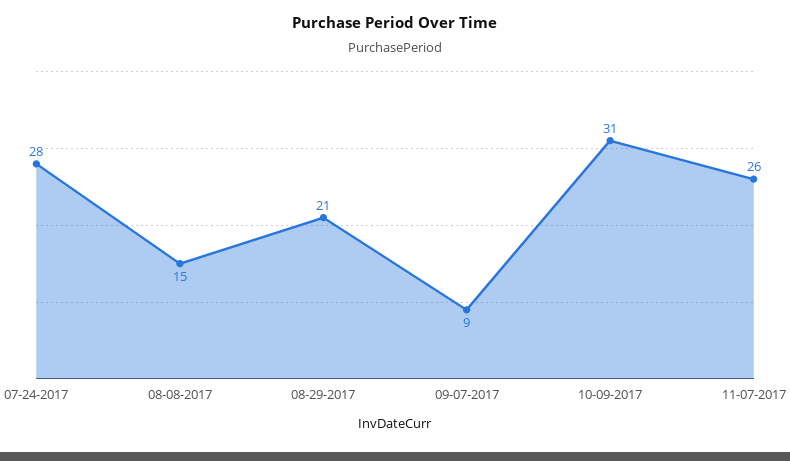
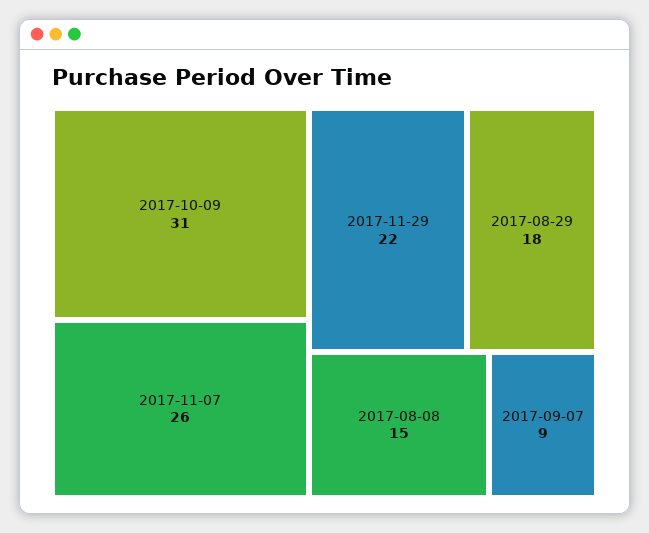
07-24-2017: 28 -> none
08-29-2017: 21 -> 18
2017-11-29: none -> 22

